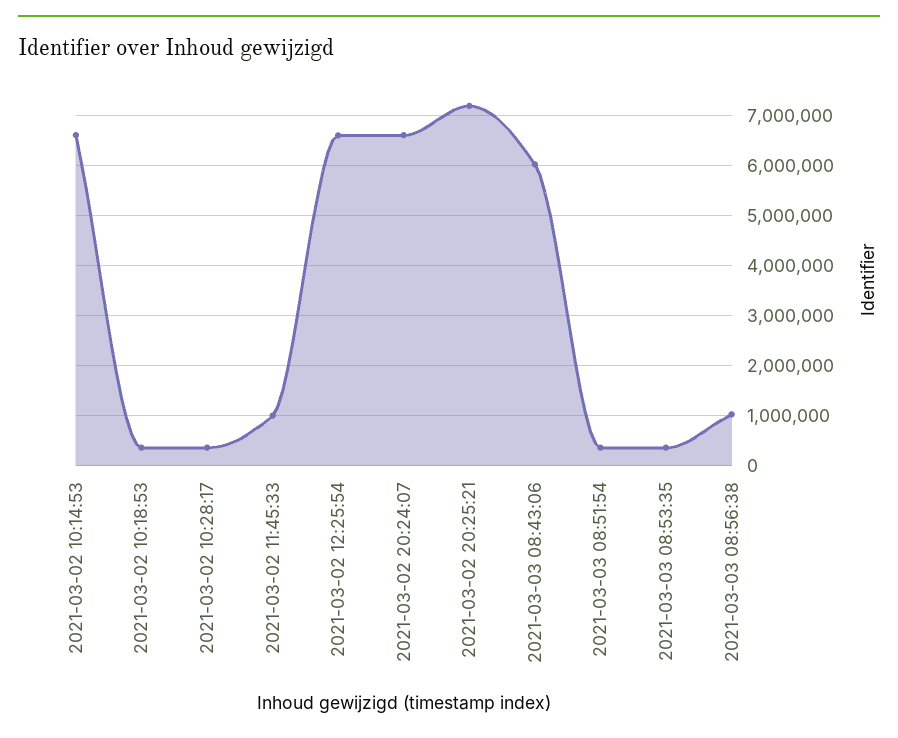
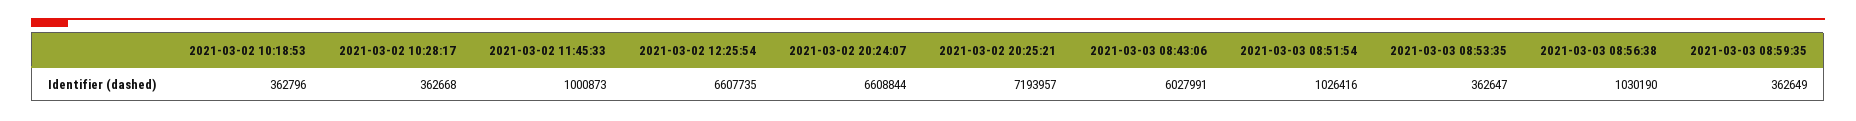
2021-03-02 10:14:53: 6600000 -> none
2021-03-03 08:51:54: 400000 -> 1026416
2021-03-03 08:59:35: none -> 362649

